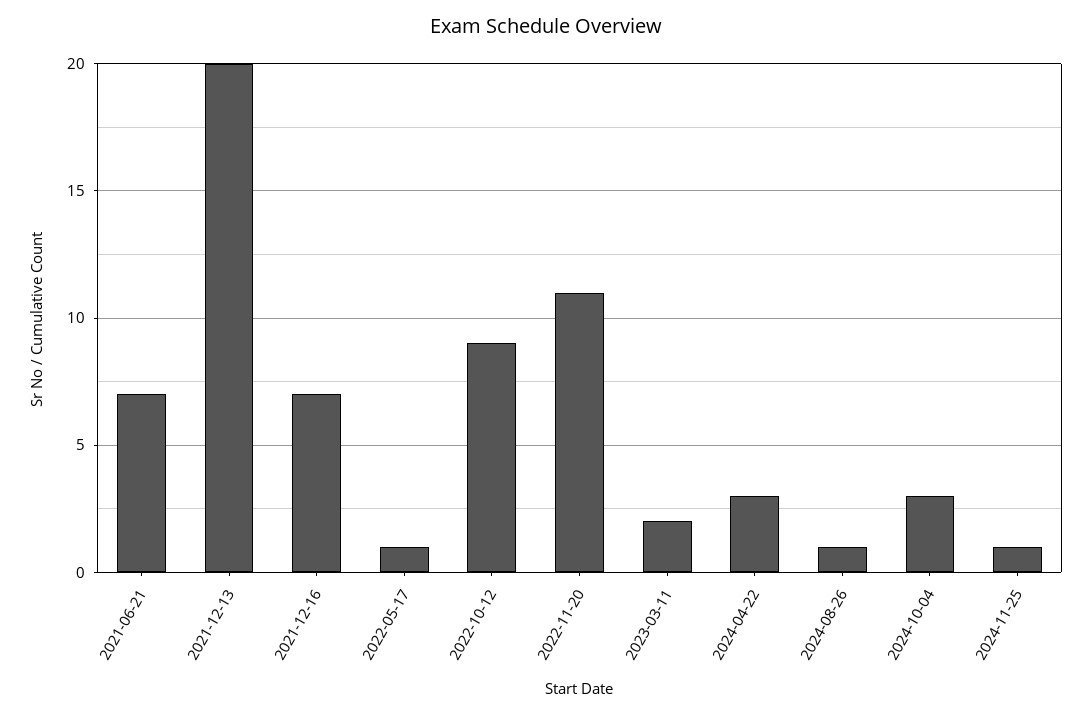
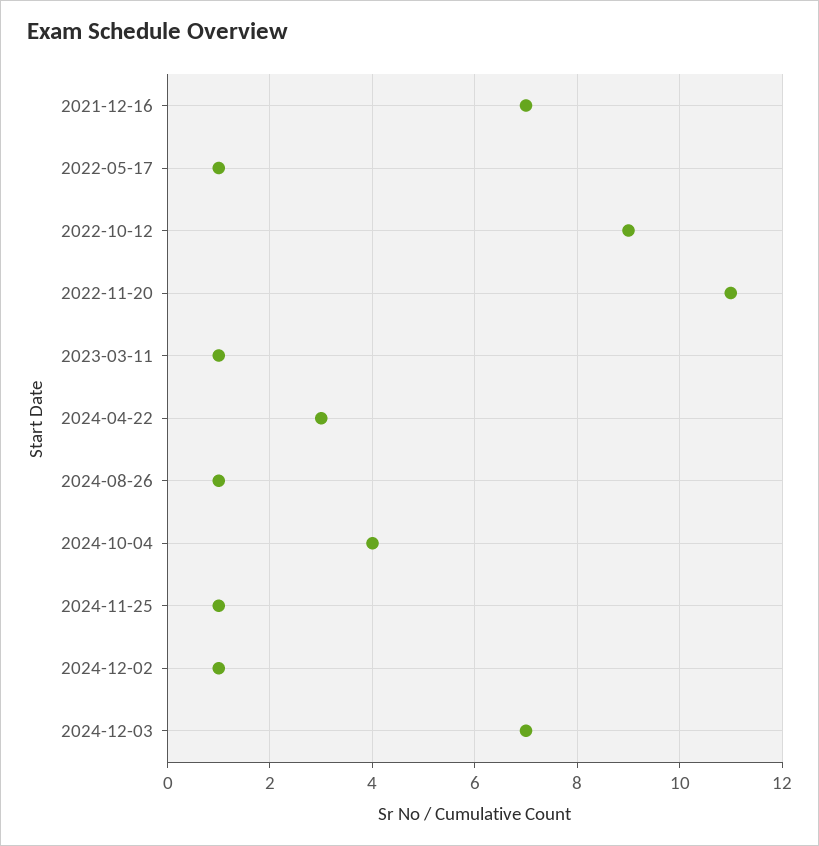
2021-06-21: 7 -> none
2021-12-13: 20 -> none
2023-03-11: 2 -> 1
2024-10-04: 3 -> 4
2024-12-02: none -> 1
2024-12-03: none -> 7

